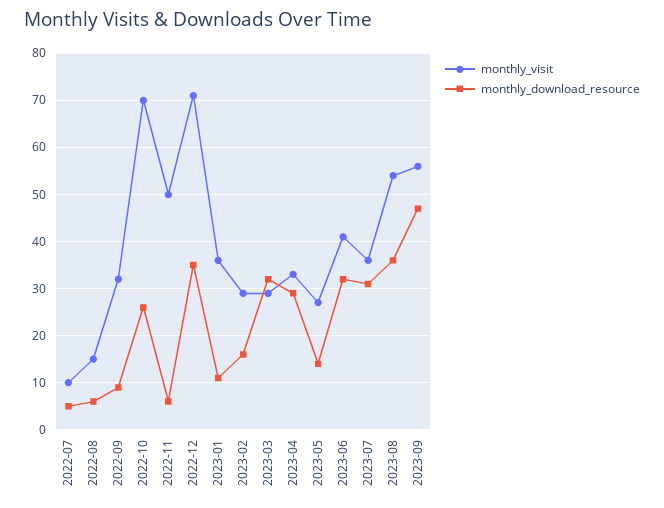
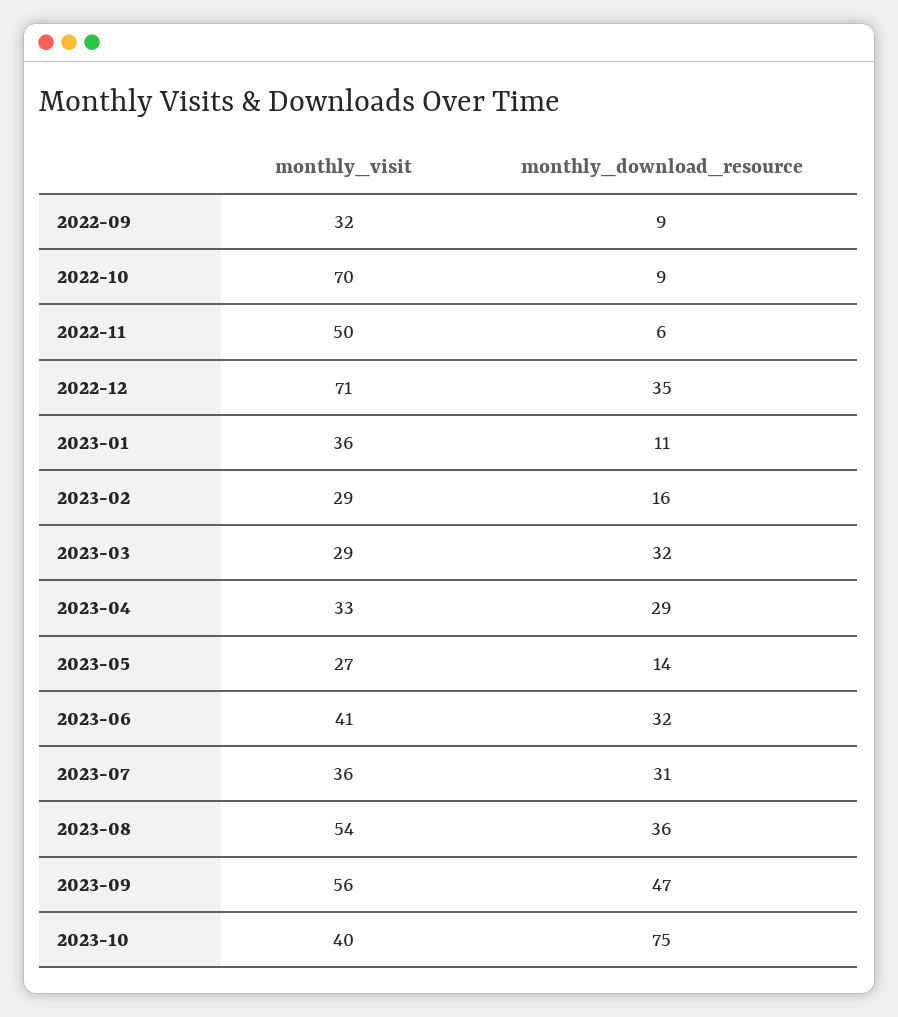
monthly_visit, 2022-07: 10 -> none
monthly_download_resource, 2022-07: 5 -> none
monthly_visit, 2022-08: 15 -> none
monthly_download_resource, 2022-08: 5 -> none
monthly_download_resource, 2022-10: 25 -> 9
monthly_visit, 2023-10: none -> 40
monthly_download_resource, 2023-10: none -> 75

